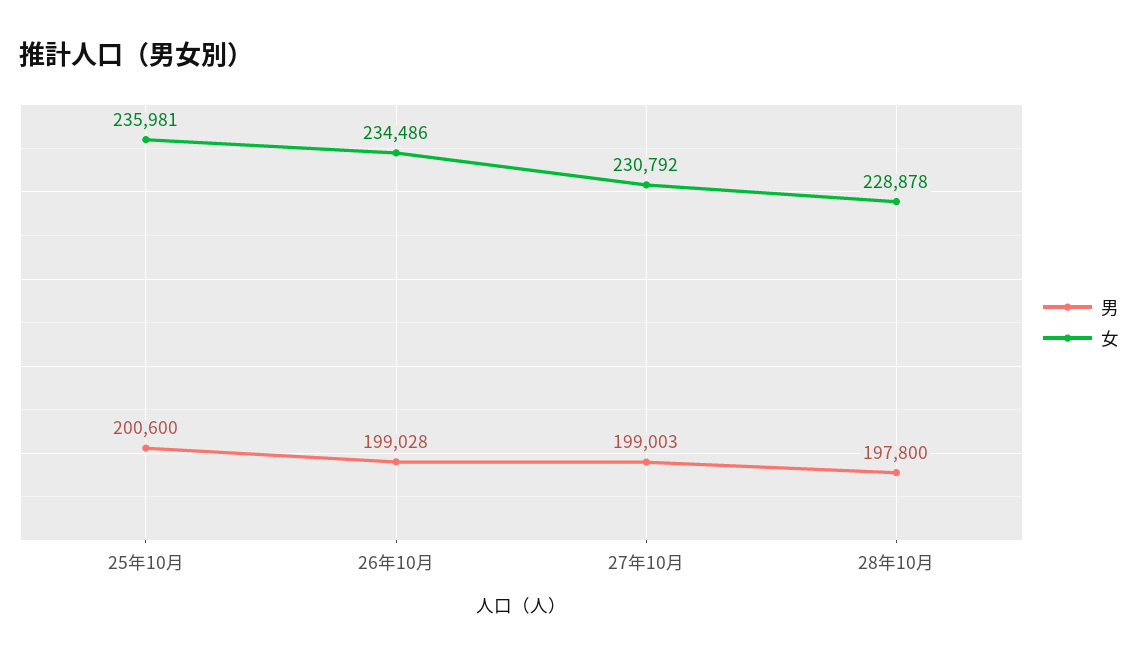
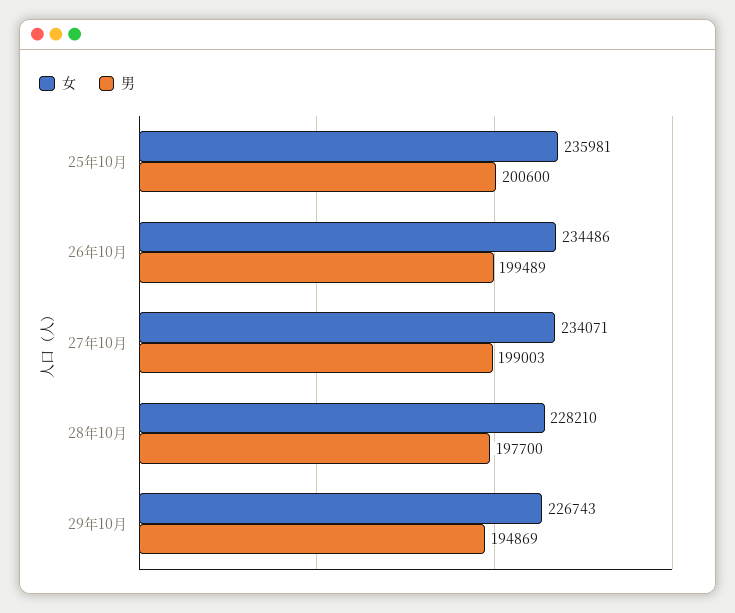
男, 26年10月: 199028 -> 199489
女, 27年10月: 230792 -> 234071
男, 28年10月: 197800 -> 197700
女, 28年10月: 228878 -> 228210
女, 29年10月: none -> 226743
男, 29年10月: none -> 194869

